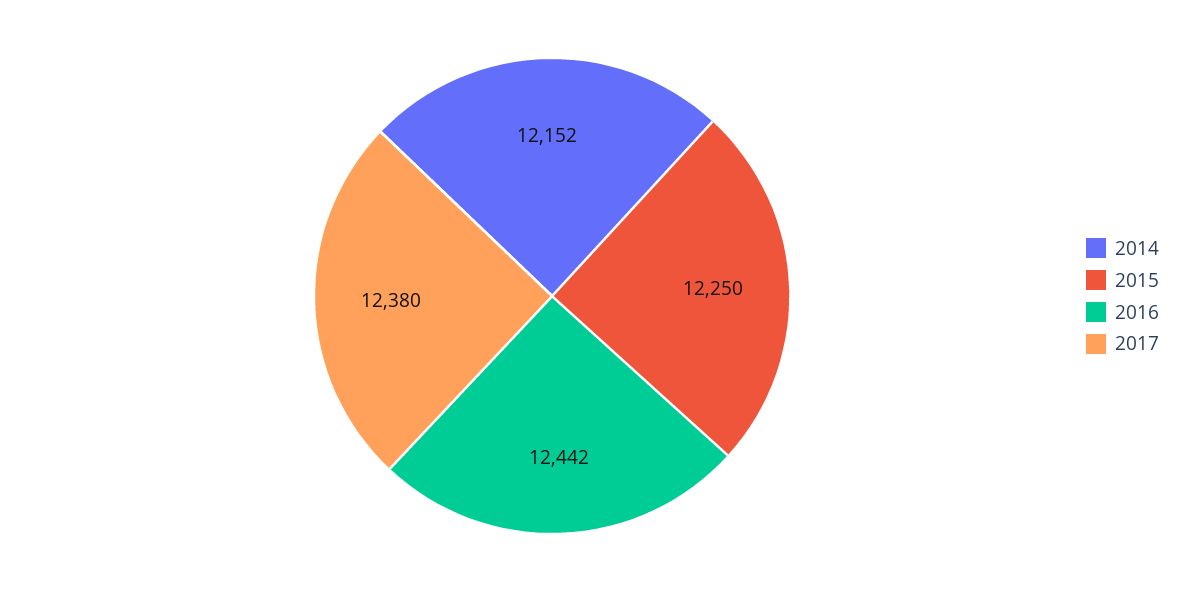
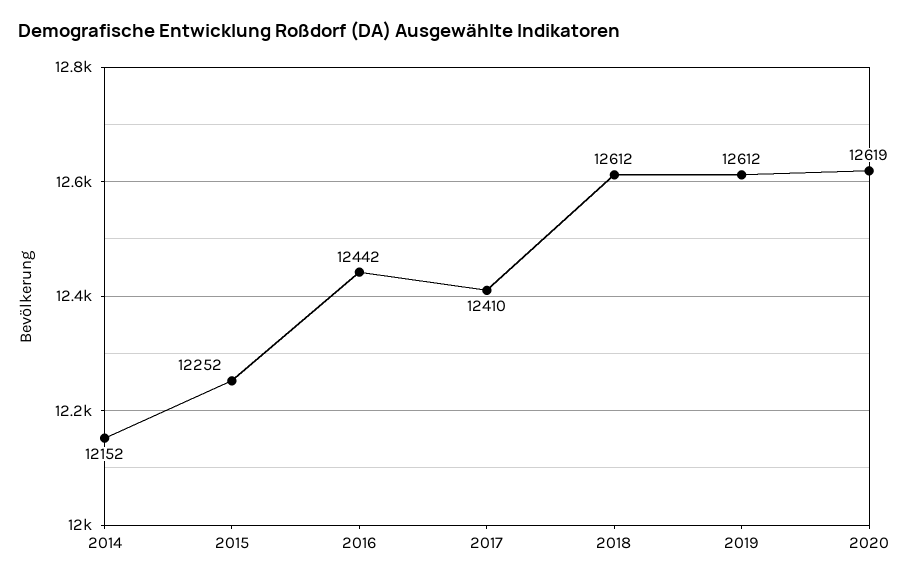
2015: 12250 -> 12252
2017: 12380 -> 12410
2018: none -> 12612
2019: none -> 12612
2020: none -> 12619

